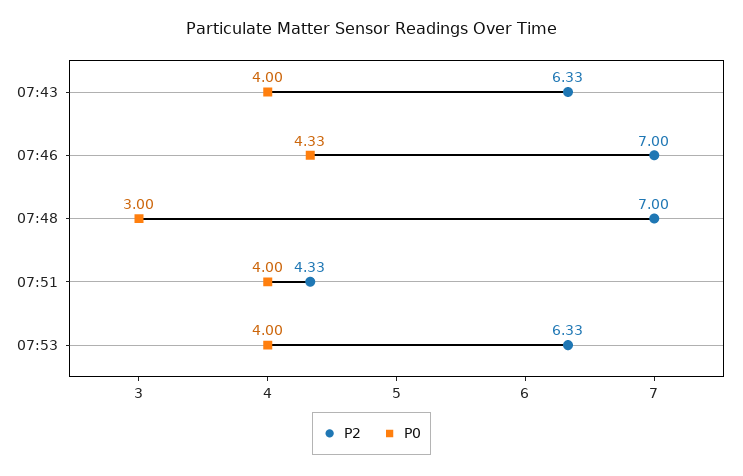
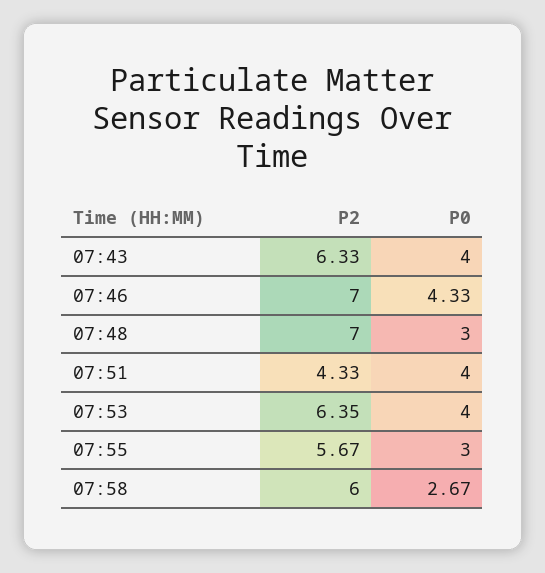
P2, 07:53: 6.33 -> 6.35
P2, 07:55: none -> 5.67
P0, 07:55: none -> 3
P2, 07:58: none -> 6
P0, 07:58: none -> 2.67

